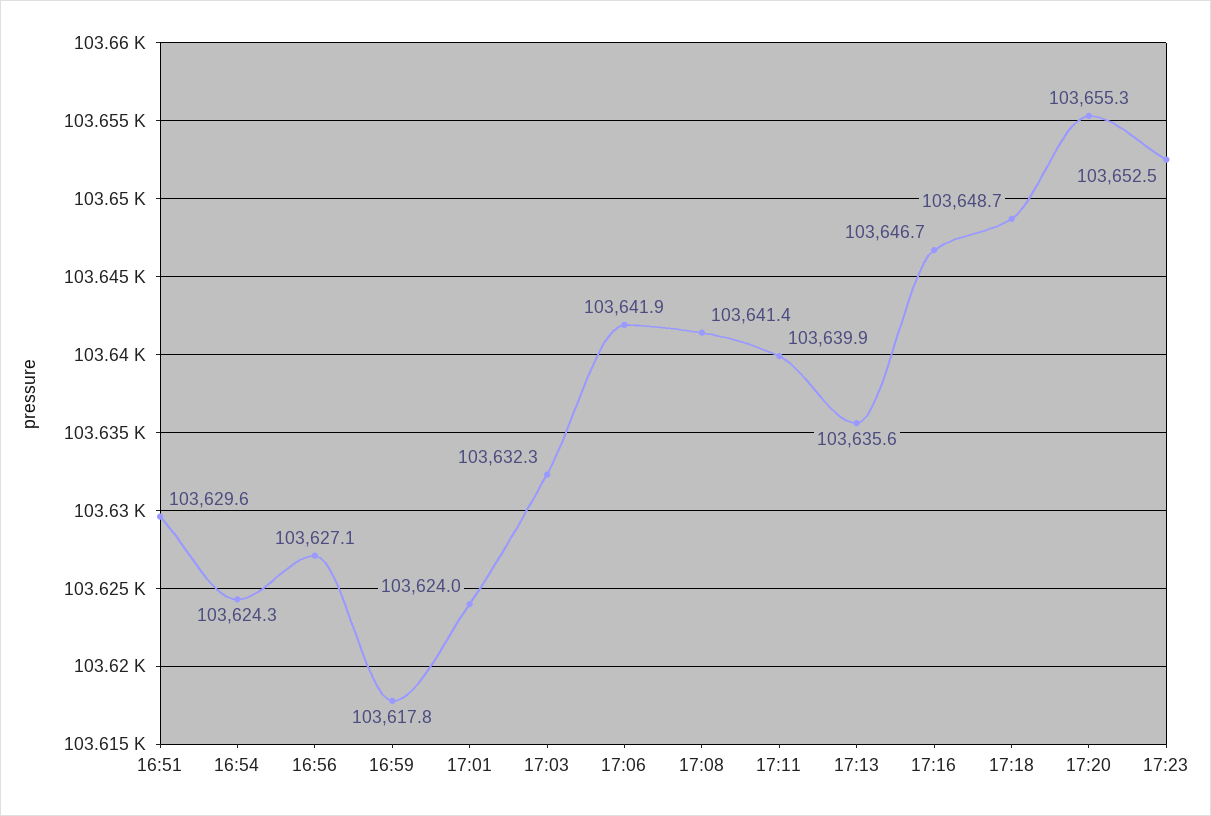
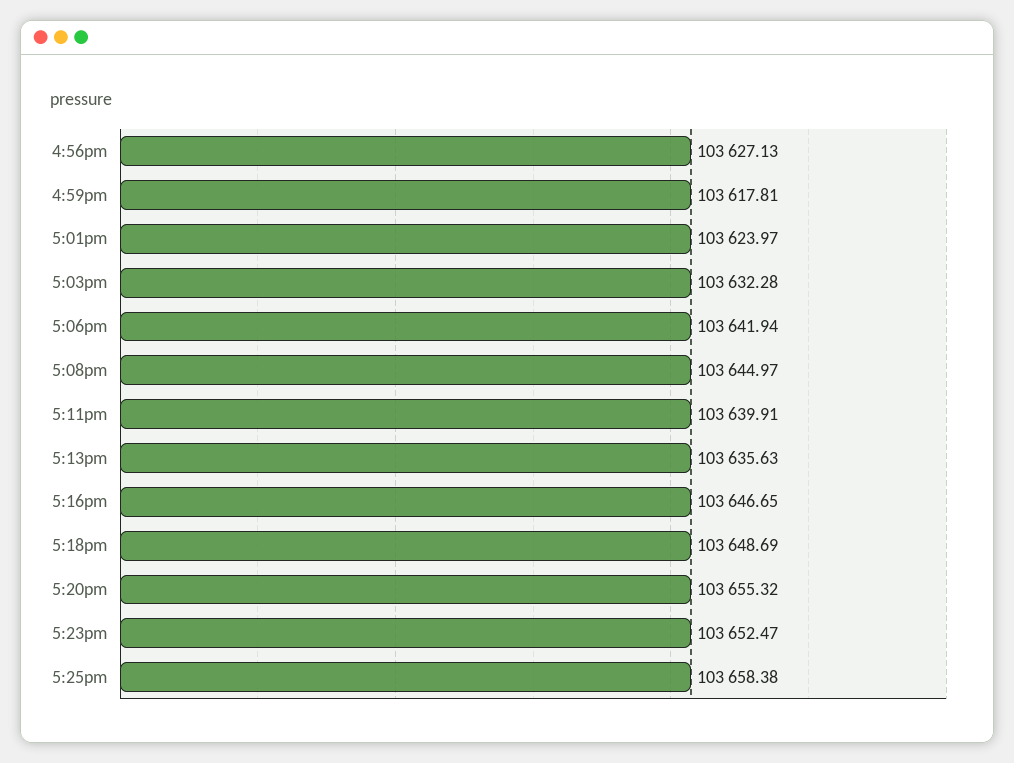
16:51: 103629.6 -> none
16:54: 103624.3 -> none
17:08: 103641.4 -> 103644.97
5:25pm: none -> 103658.38

